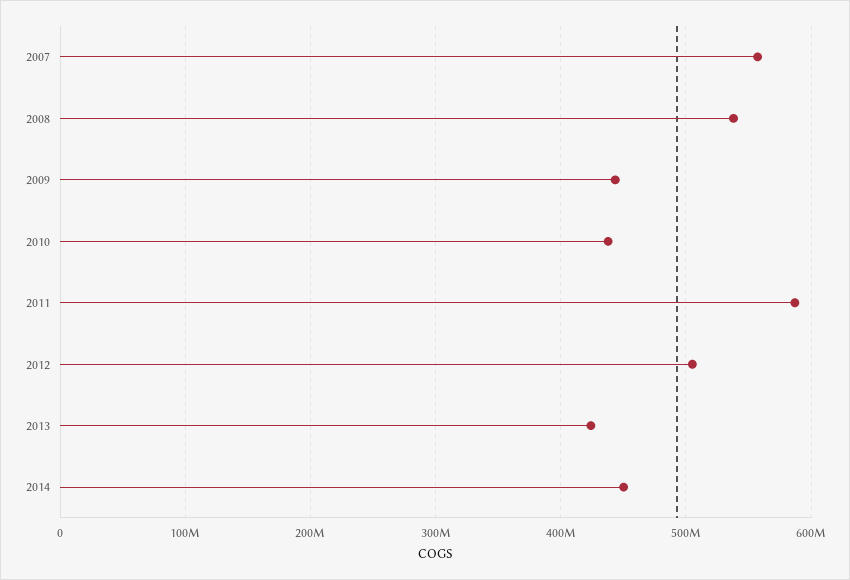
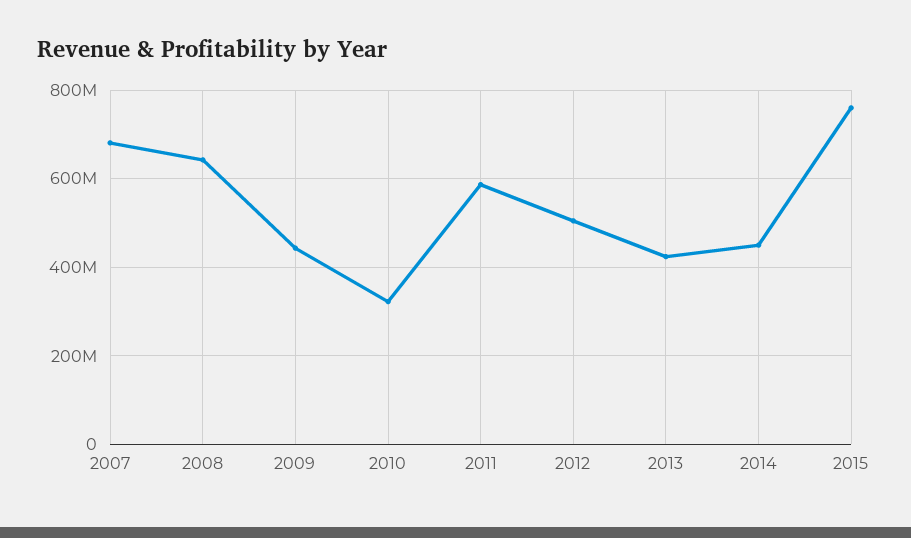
2007: 560000000 -> 680000000
2008: 540000000 -> 640000000
2010: 440000000 -> 320000000
2015: none -> 760000000

